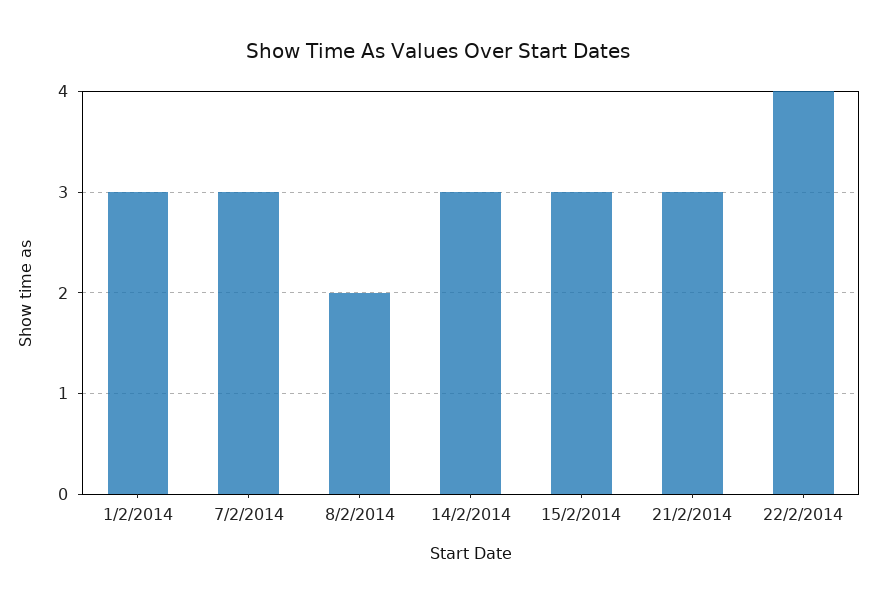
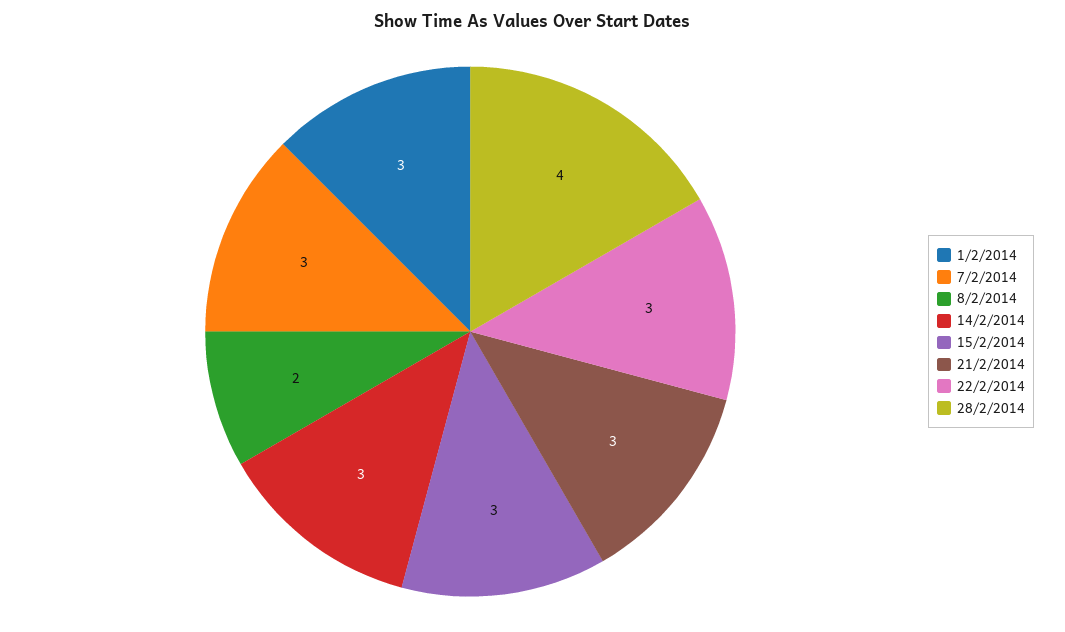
22/2/2014: 4 -> 3
28/2/2014: none -> 4

